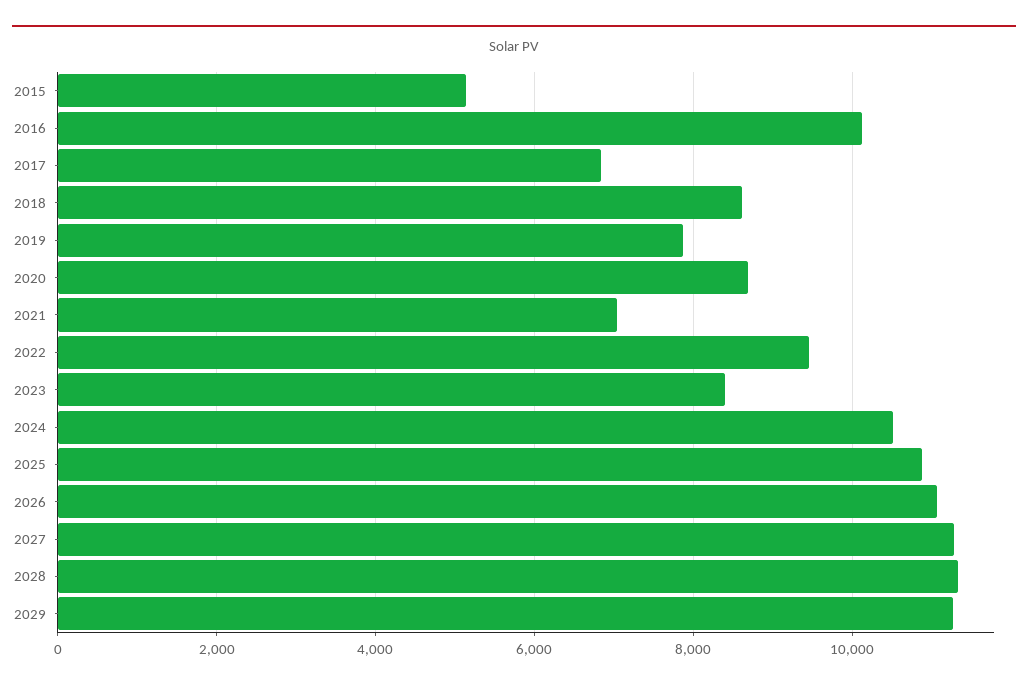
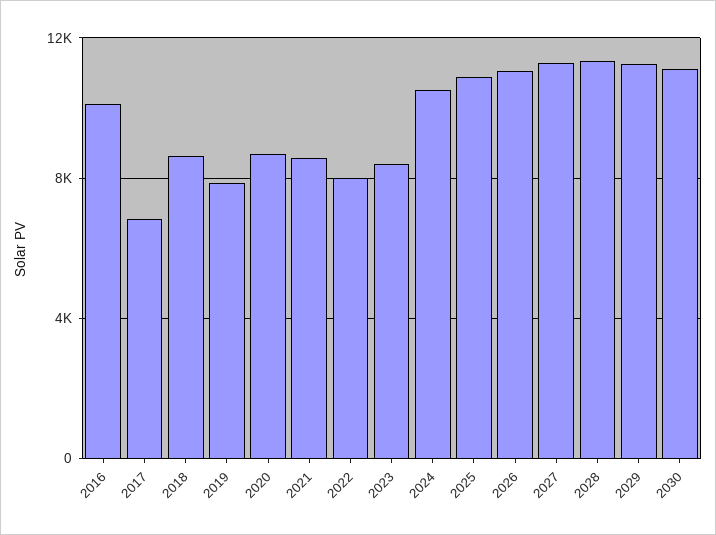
2015: 5200 -> none
2021: 7000 -> 8500
2022: 9400 -> 8000
2030: none -> 11000

